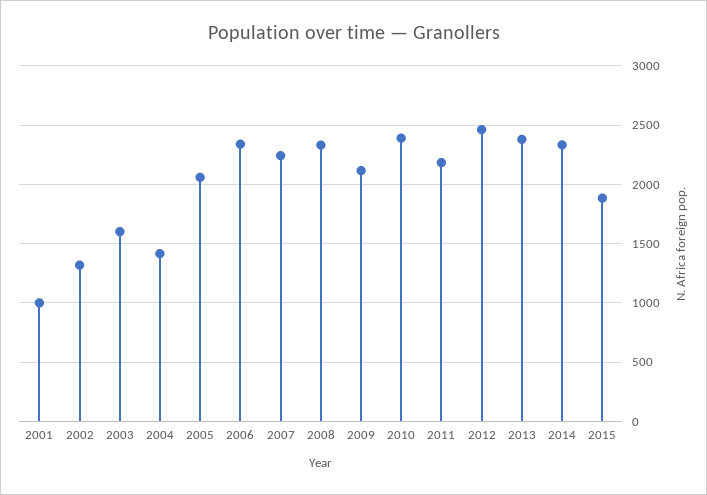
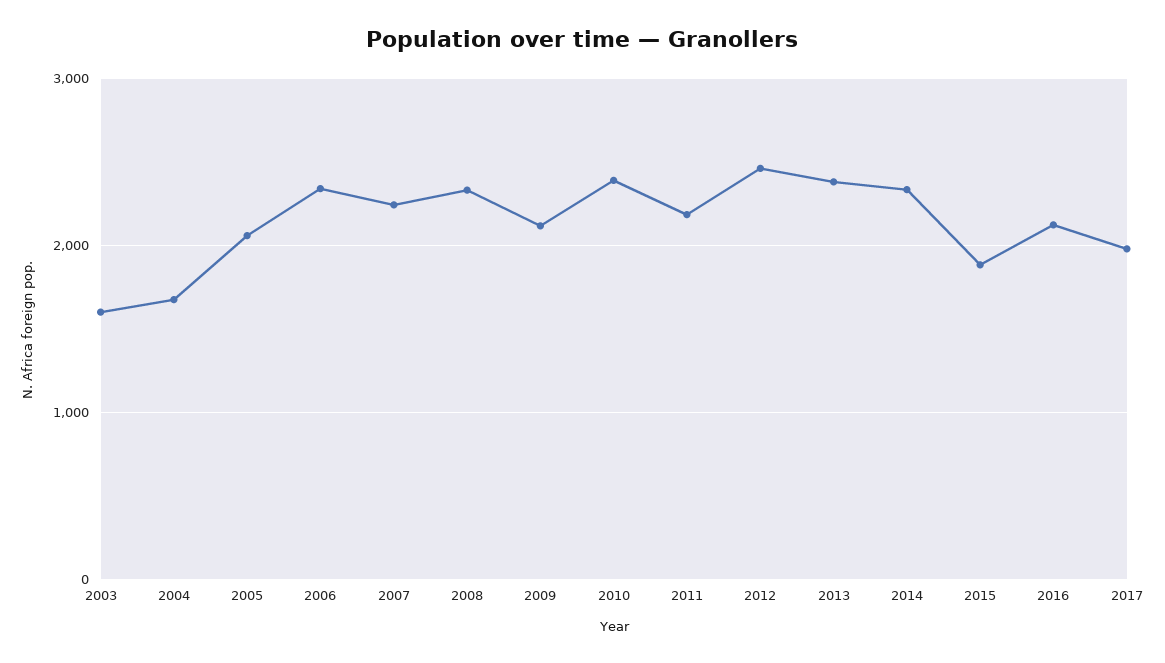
2001: 1000 -> none
2002: 1300 -> none
2004: 1400 -> 1700
2016: none -> 2100
2017: none -> 2000

